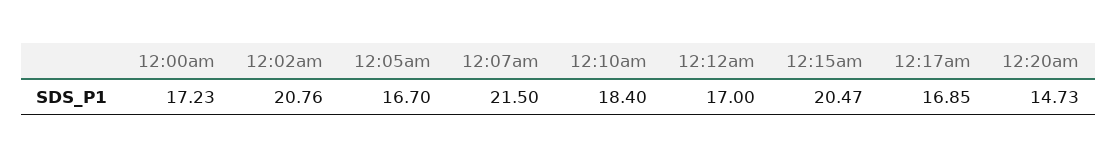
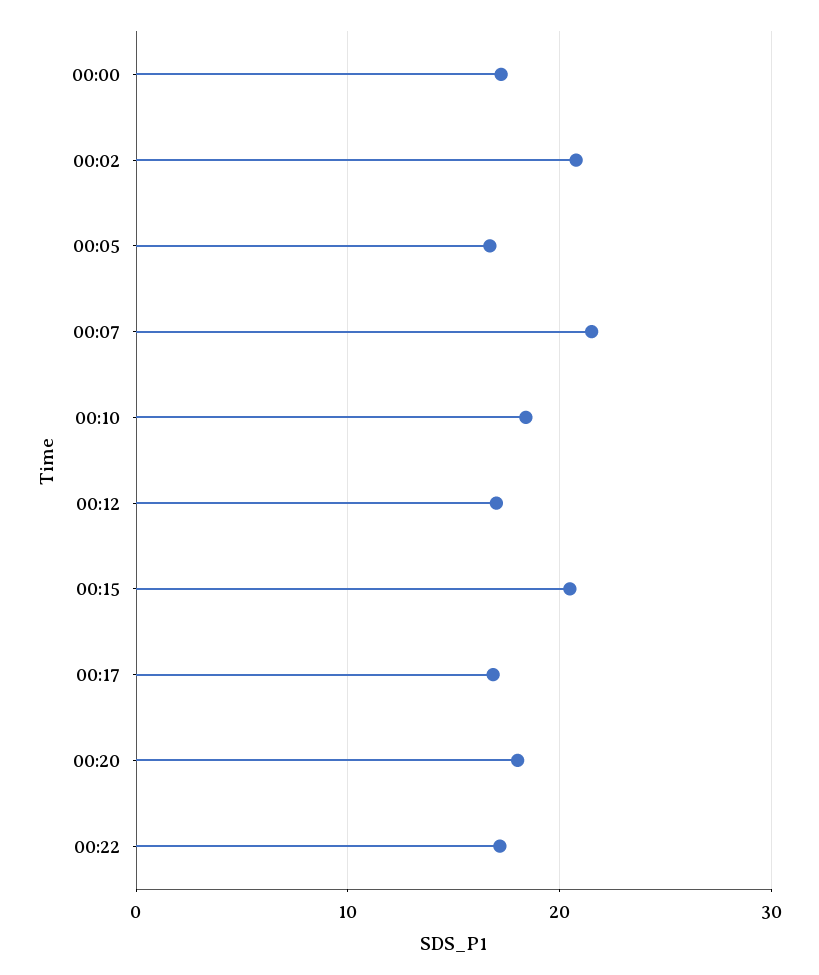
12:20am: 14.73 -> 18
00:22: none -> 17

